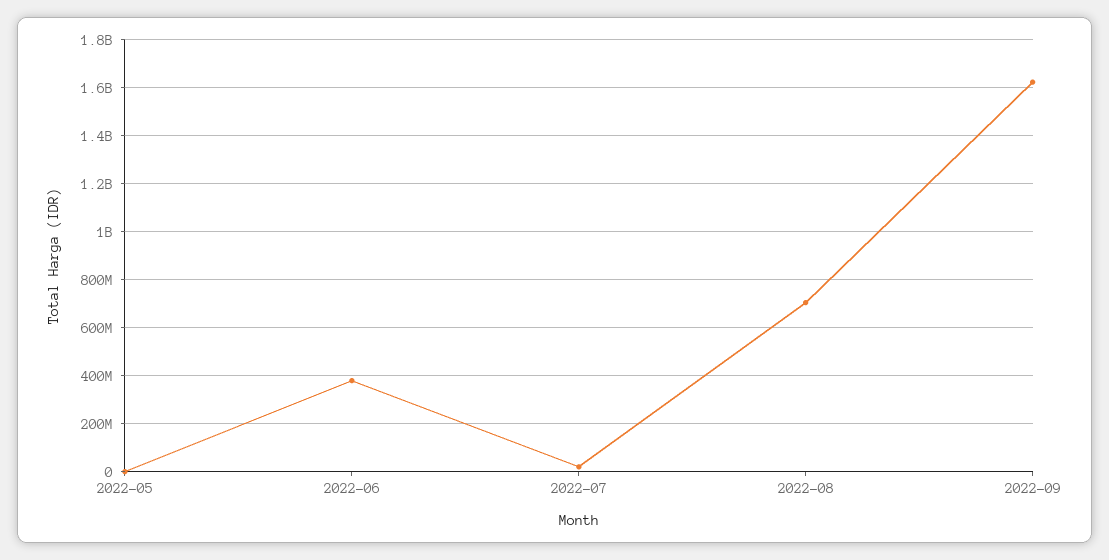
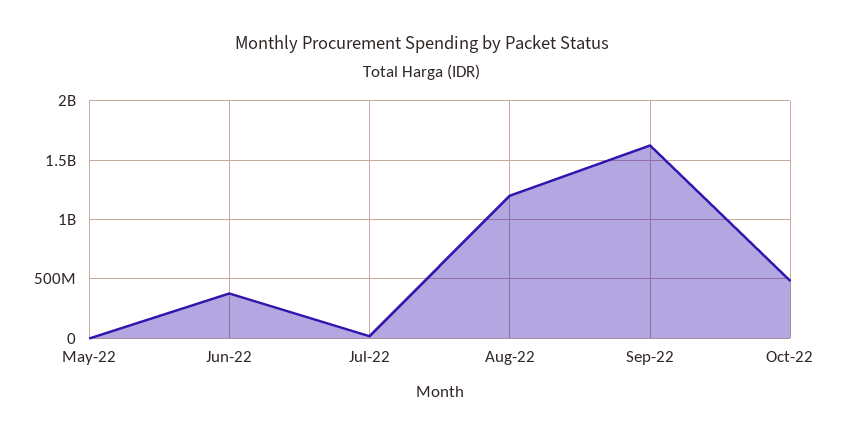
2022-08: 700000000 -> 1200000000
Oct-22: none -> 500000000

